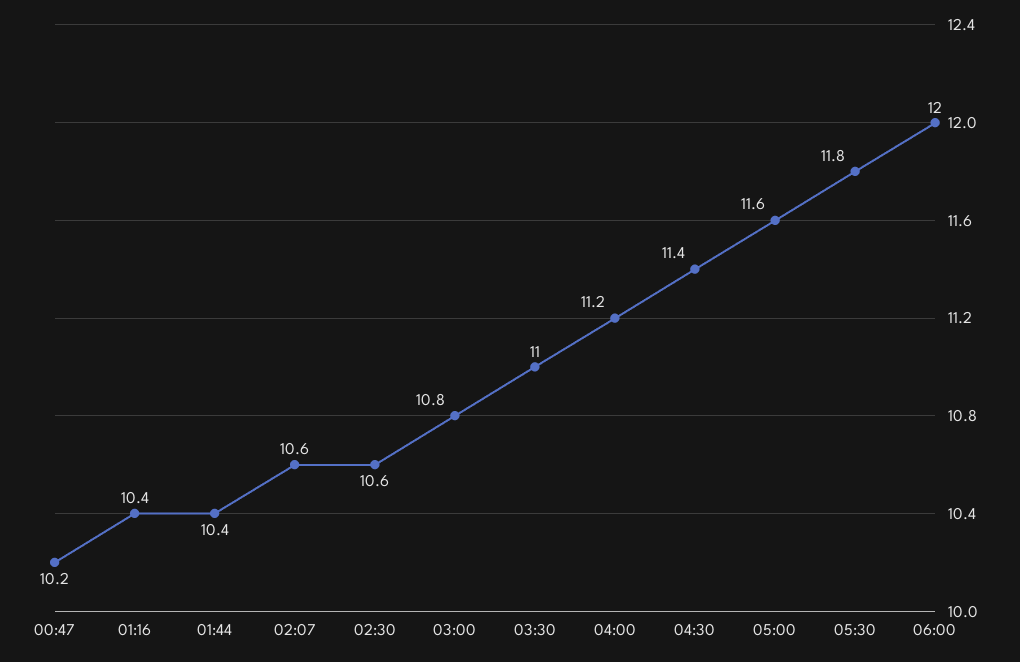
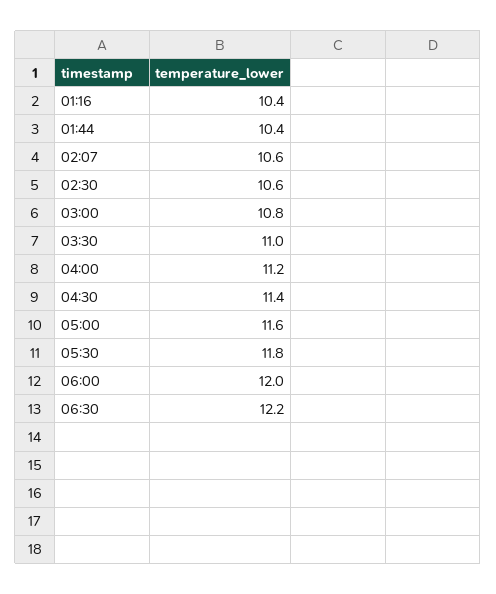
00:47: 10.2 -> none
06:30: none -> 12.2

